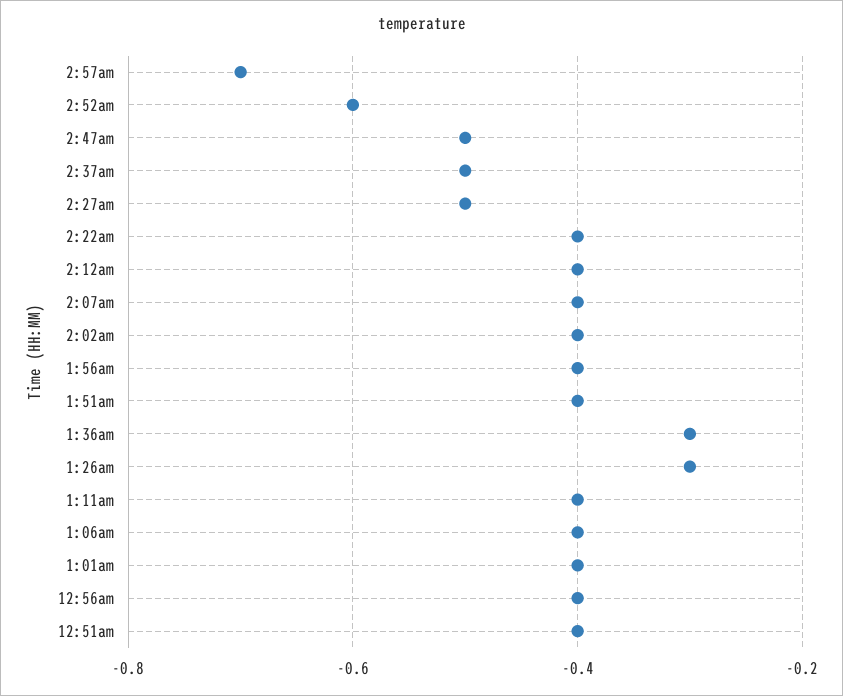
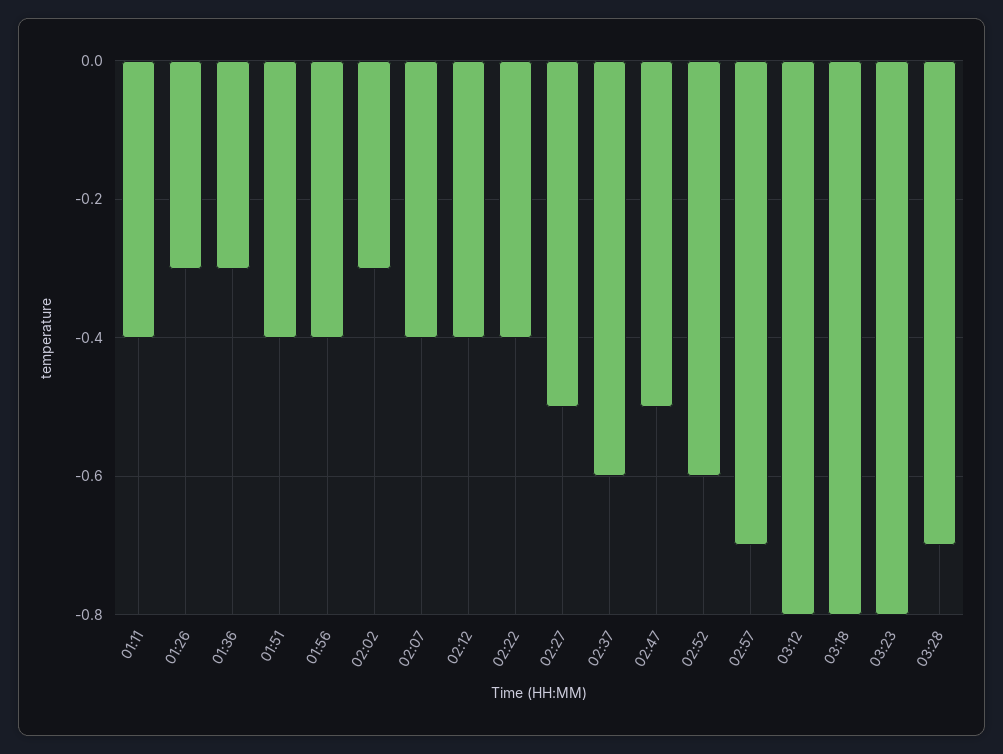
2:37am: -0.5 -> -0.6
2:02am: -0.4 -> -0.3
1:06am: -0.4 -> none
1:01am: -0.4 -> none
12:56am: -0.4 -> none
12:51am: -0.4 -> none
03:12: none -> -0.8
03:18: none -> -0.8
03:23: none -> -0.8
03:28: none -> -0.7

